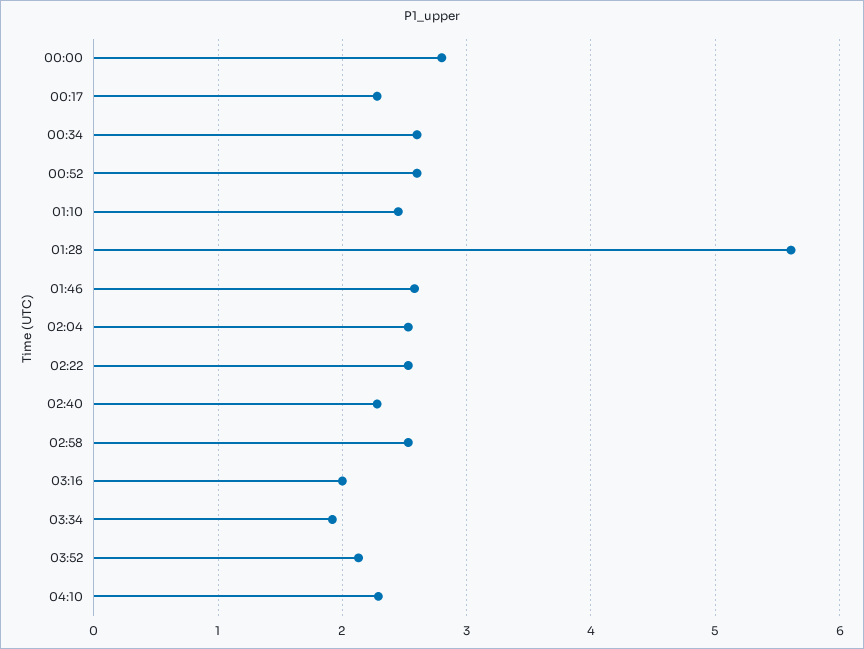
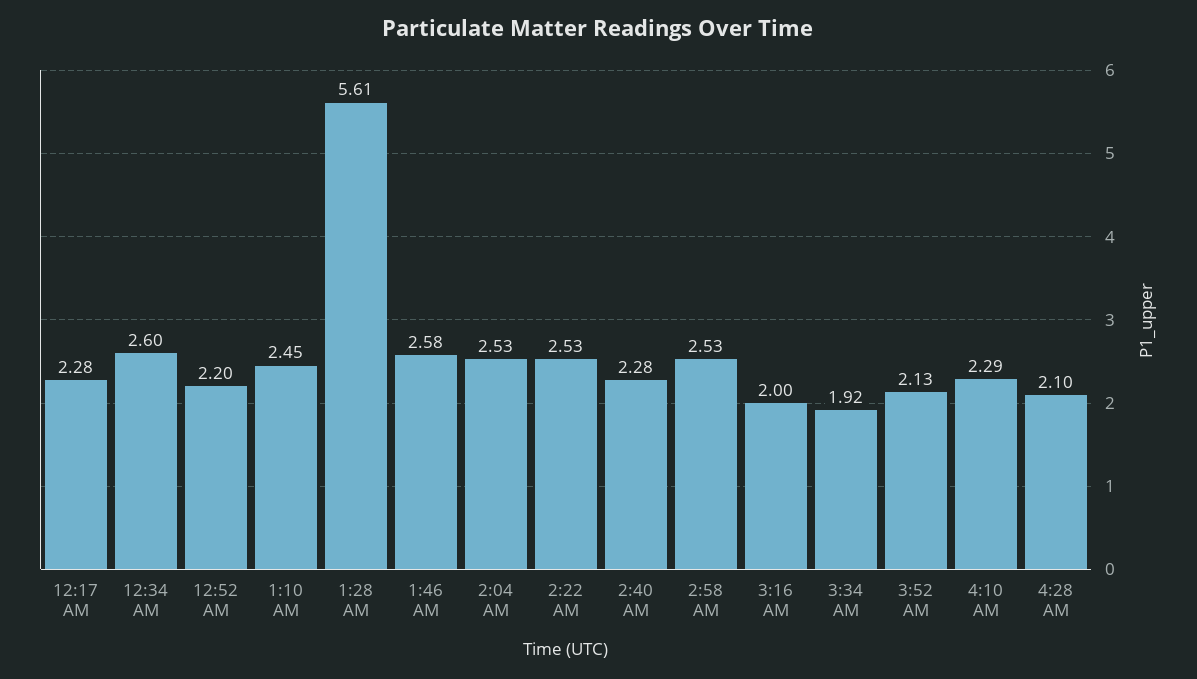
00:00: 2.8 -> none
00:52: 2.6 -> 2.2
4:28 AM: none -> 2.1

